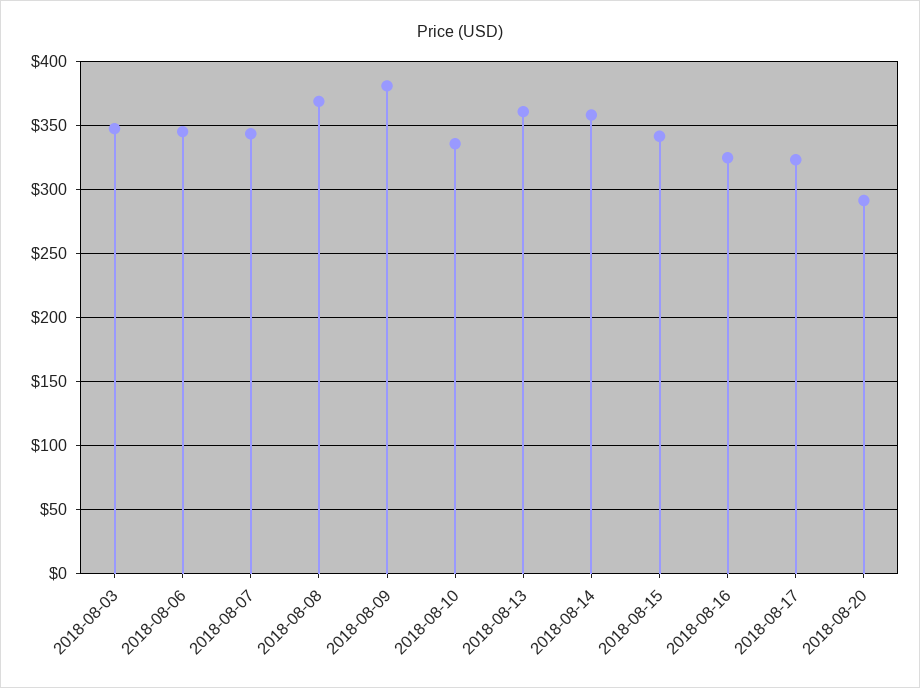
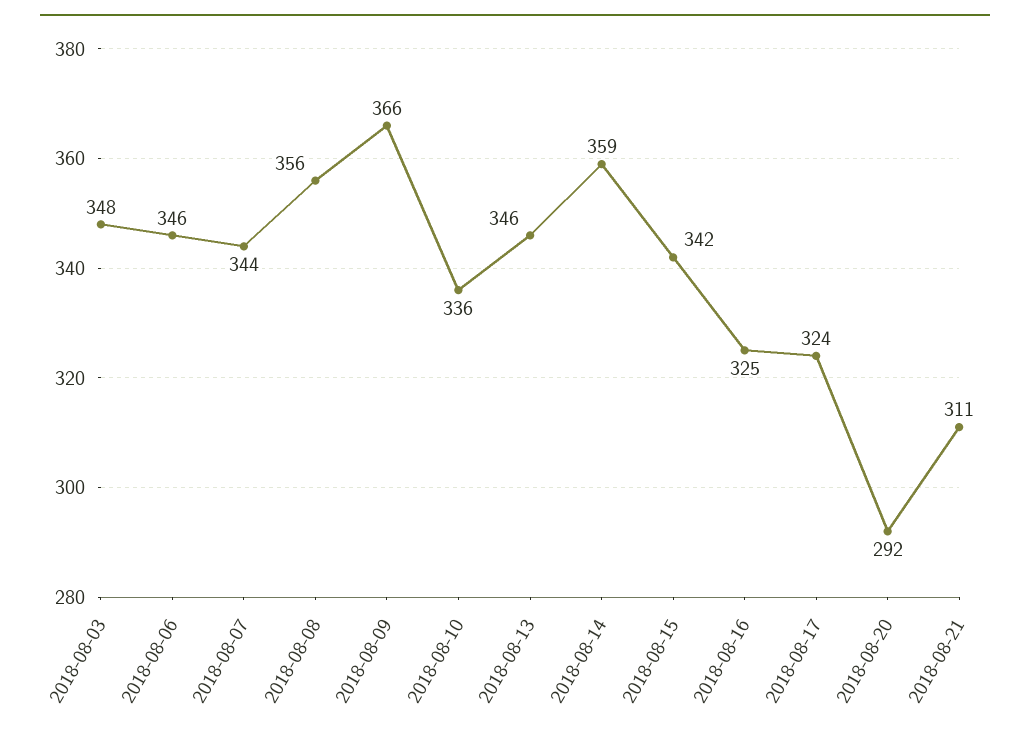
2018-08-08: 370 -> 356
2018-08-09: 380 -> 366
2018-08-13: 360 -> 346
2018-08-21: none -> 311

